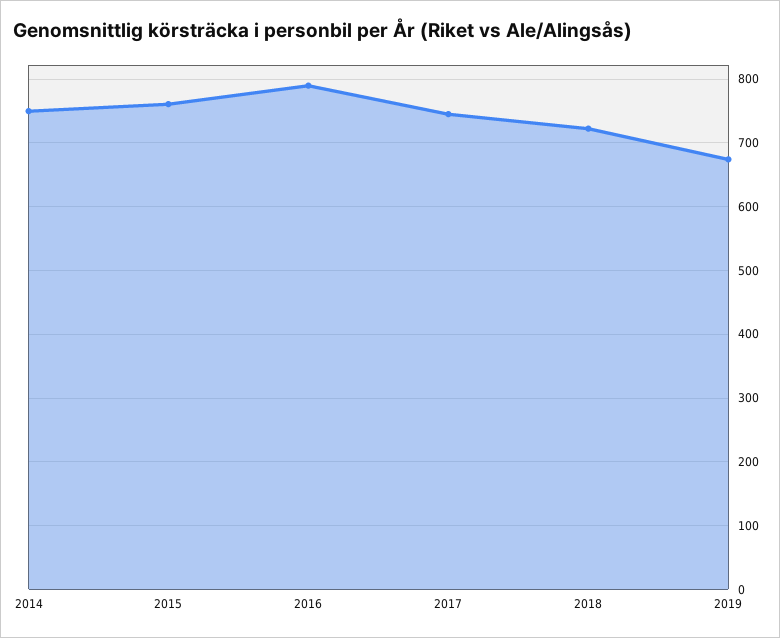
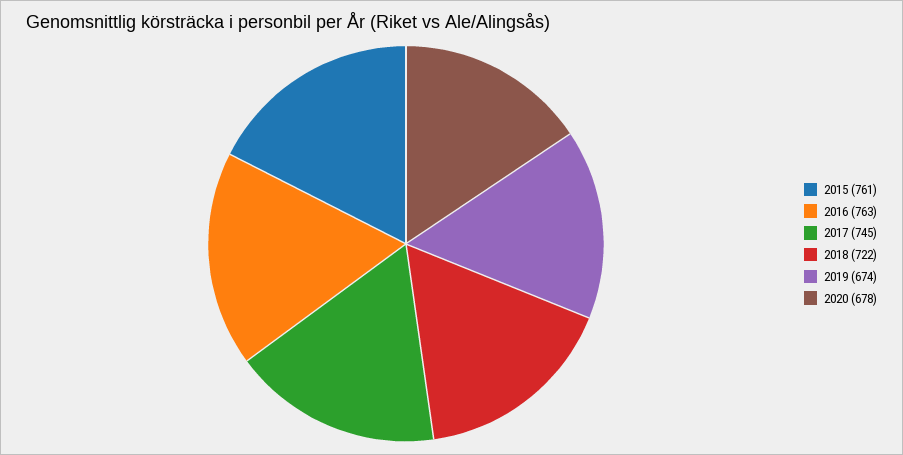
2014: 750 -> none
2016: 790 -> 763
2020: none -> 678

